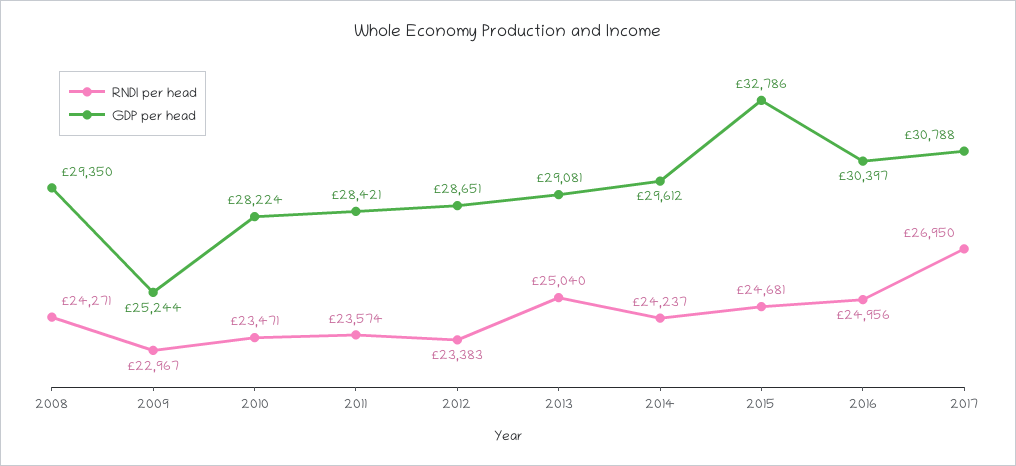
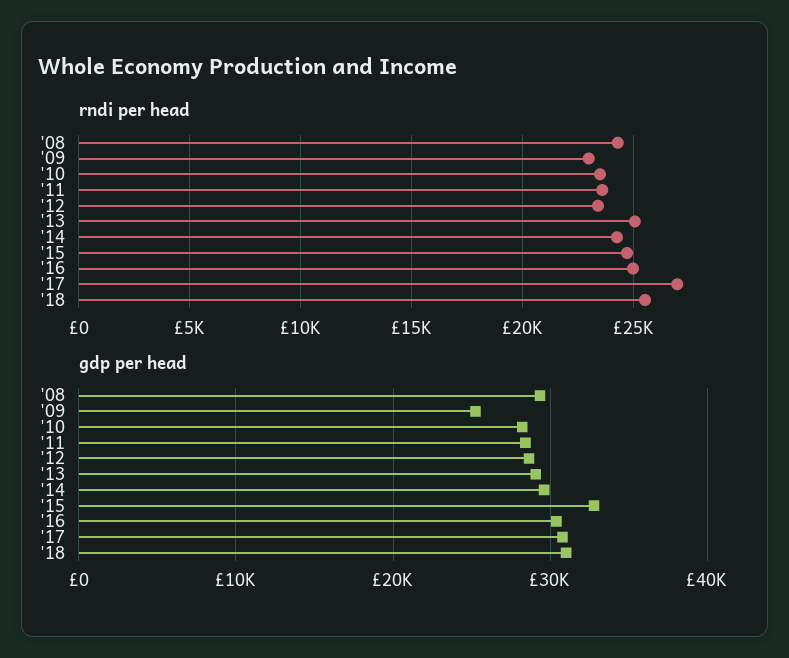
RNDI per head, '18: none -> 25500
GDP per head, '18: none -> 31000

